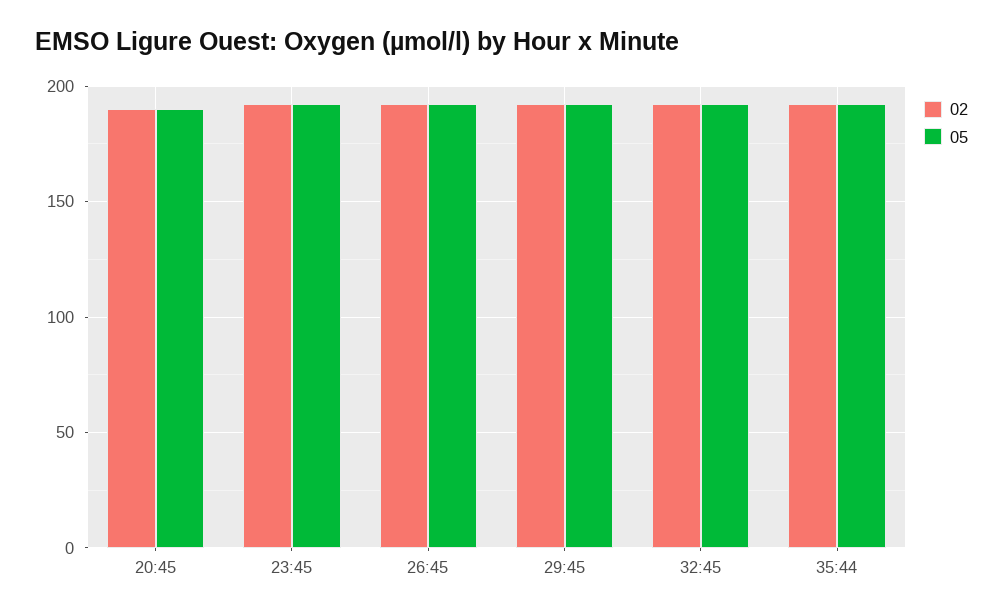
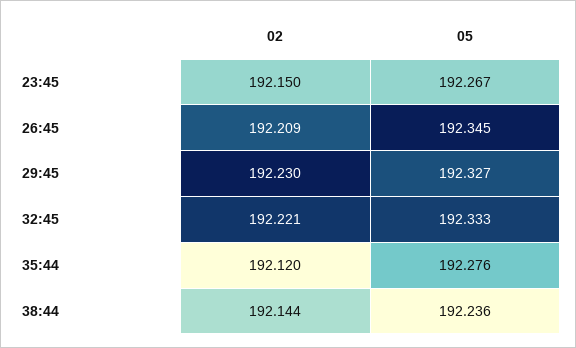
02, 20:45: 190 -> none
05, 20:45: 190 -> none
02, 38:44: none -> 192.144
05, 38:44: none -> 192.236

